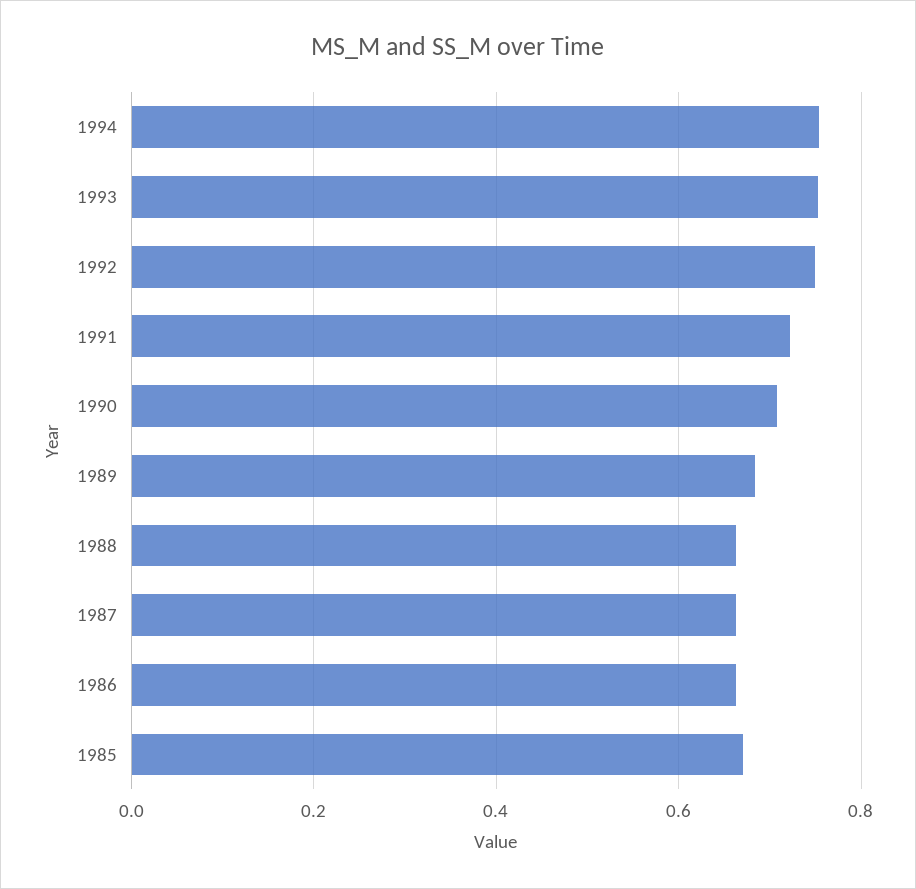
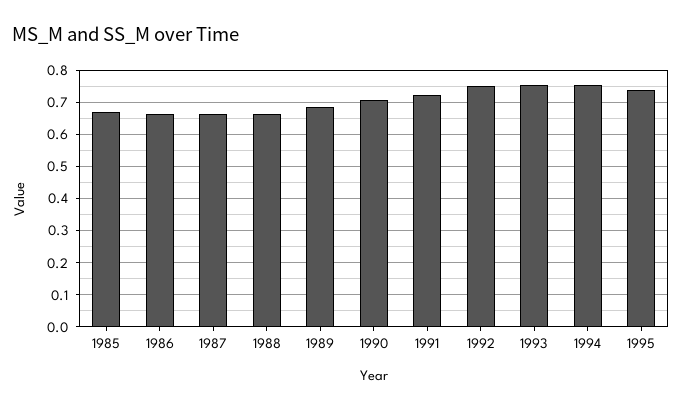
1995: none -> 0.74

